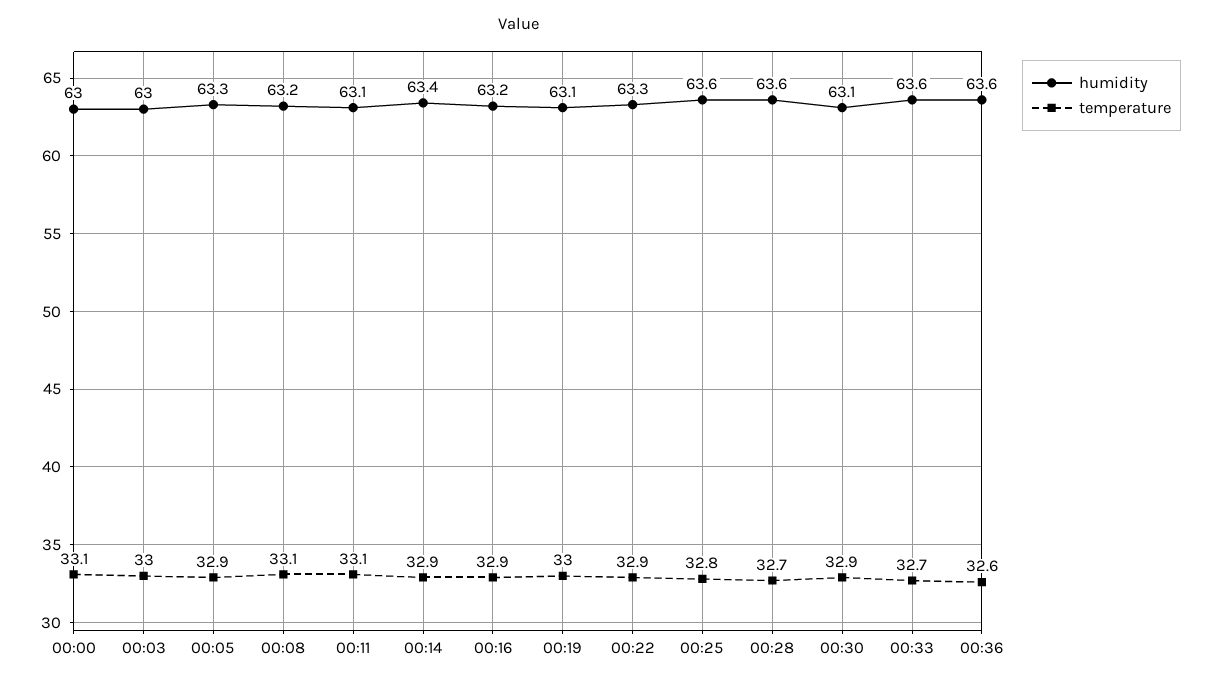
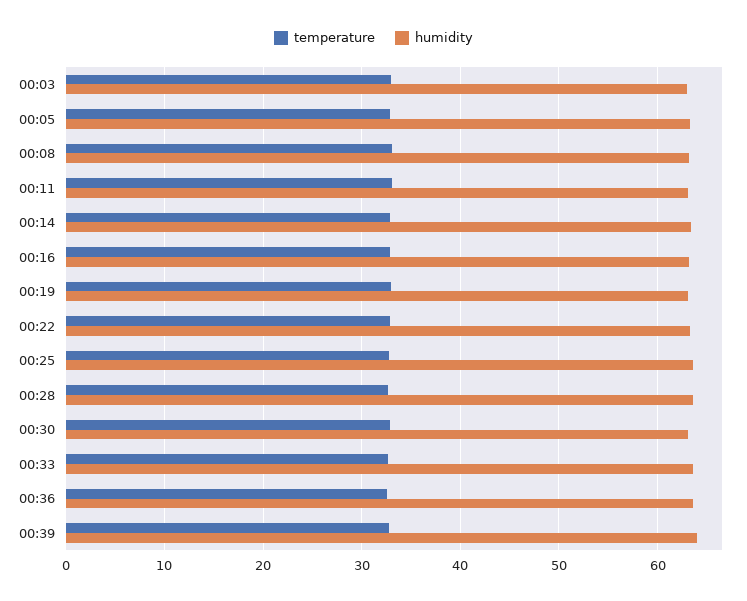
humidity, 00:00: 63 -> none
temperature, 00:00: 33.1 -> none
temperature, 00:39: none -> 33
humidity, 00:39: none -> 64

